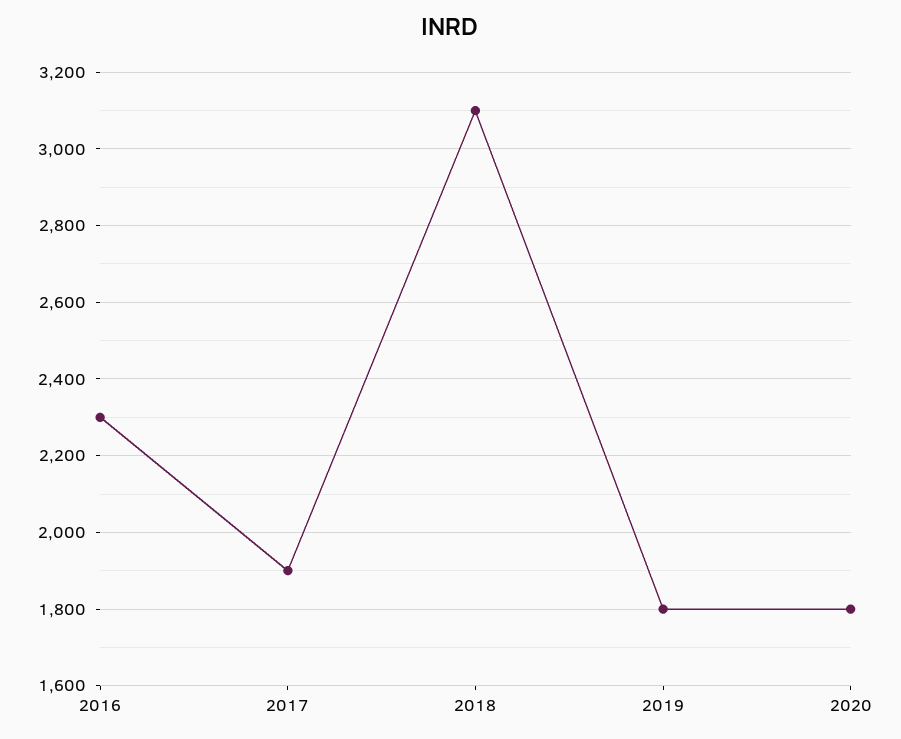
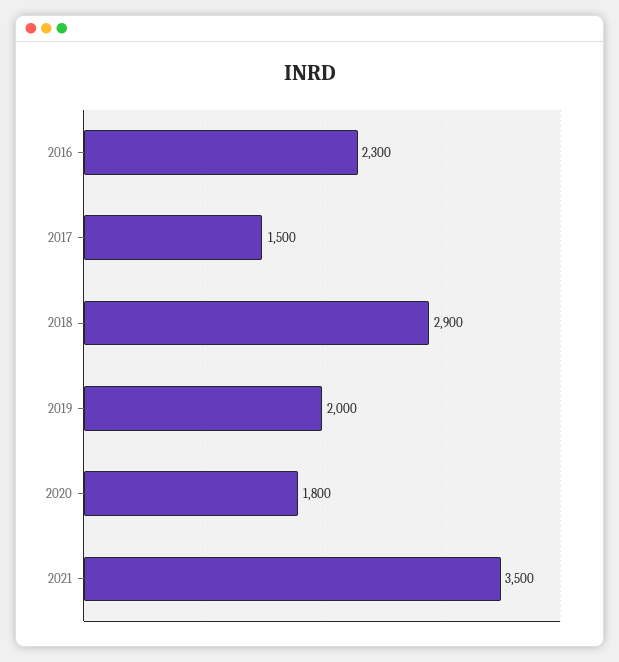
2017: 1900 -> 1500
2018: 3100 -> 2900
2019: 1800 -> 2000
2021: none -> 3500

